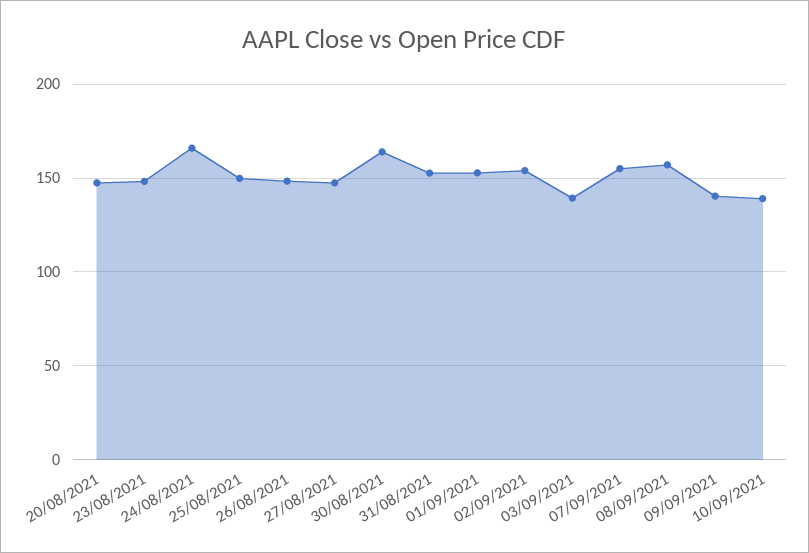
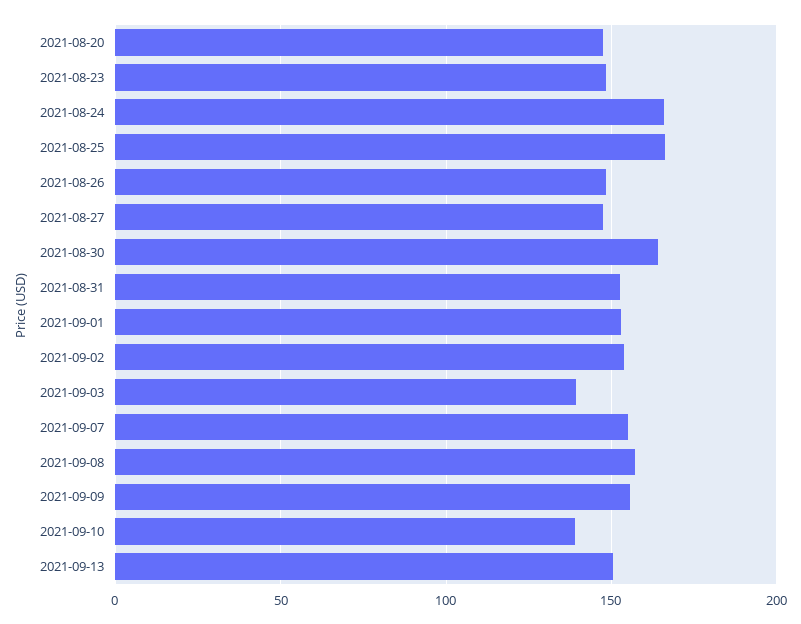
25/08/2021: 150 -> 165
09/09/2021: 140 -> 155
2021-09-13: none -> 150

